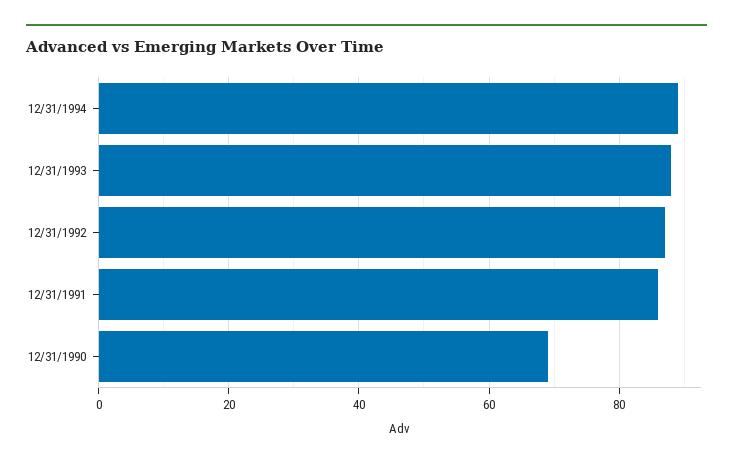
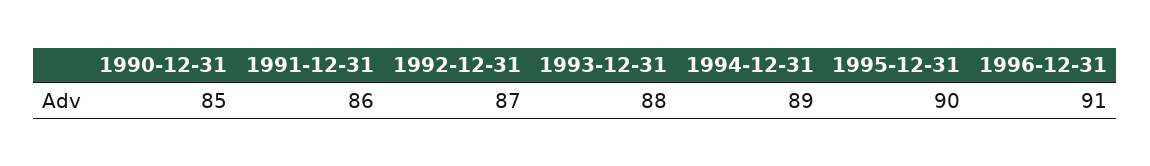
12/31/1990: 70 -> 85
1995-12-31: none -> 90
1996-12-31: none -> 91

